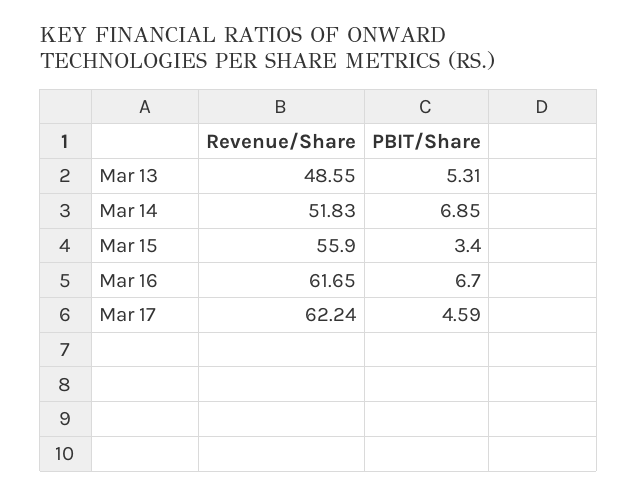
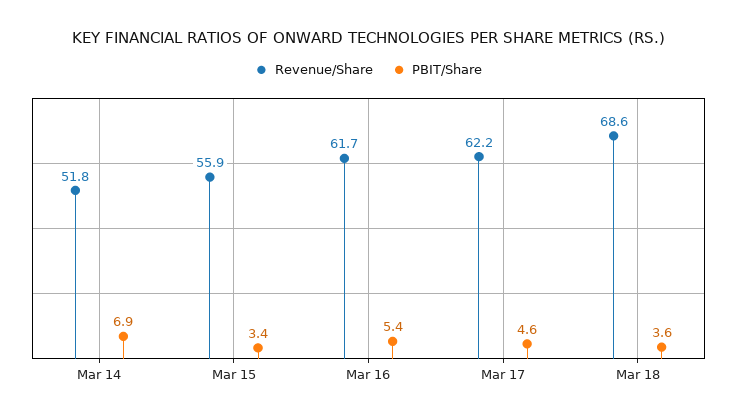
Revenue/Share, Mar 13: 48.55 -> none
PBIT/Share, Mar 13: 5.31 -> none
PBIT/Share, Mar 16: 6.7 -> 5.4
Revenue/Share, Mar 18: none -> 68.6
PBIT/Share, Mar 18: none -> 3.6

